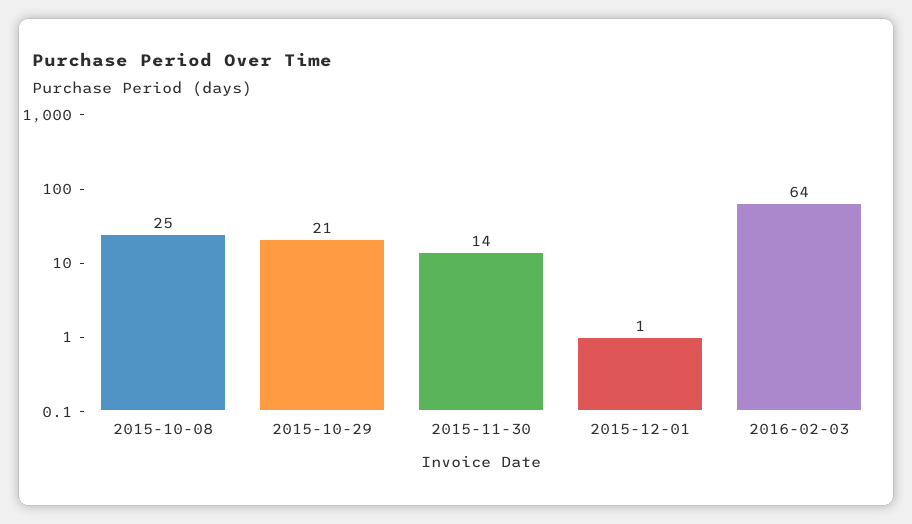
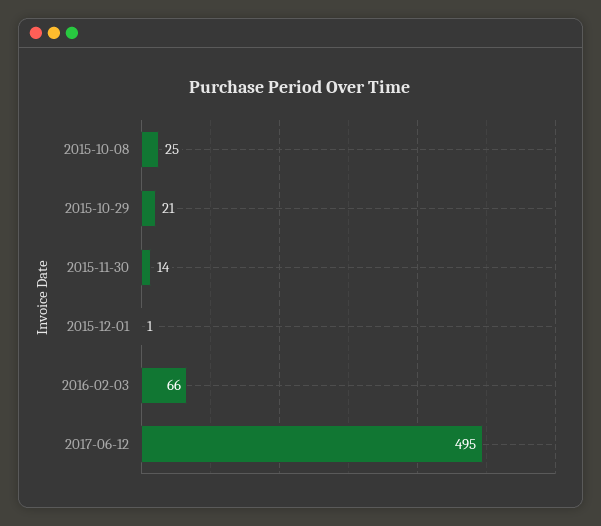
2016-02-03: 64 -> 66
2017-06-12: none -> 495

